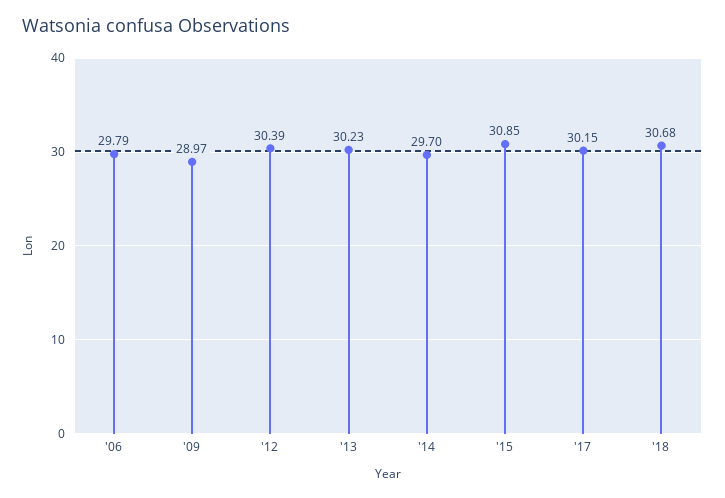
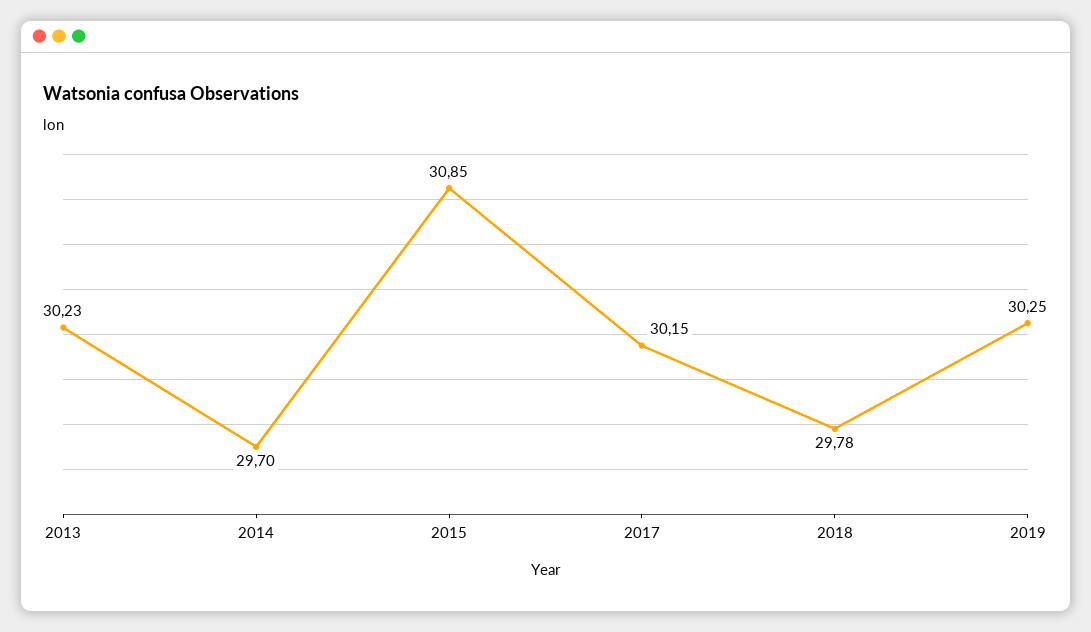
'06: 29.79 -> none
'09: 28.97 -> none
'12: 30.39 -> none
'18: 30.68 -> 29.78
2019: none -> 30.25

